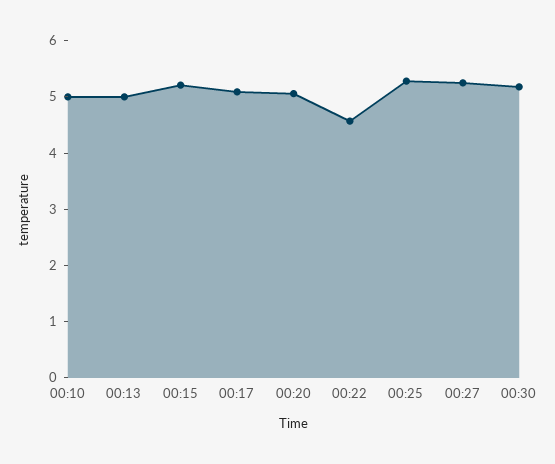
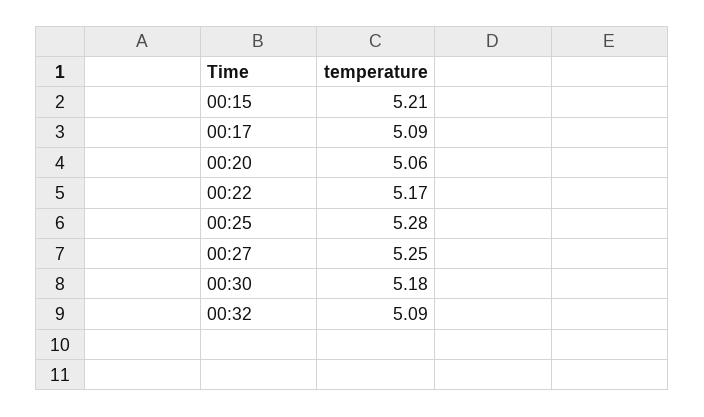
00:10: 5 -> none
00:13: 5 -> none
00:22: 4.6 -> 5.17
00:32: none -> 5.09

